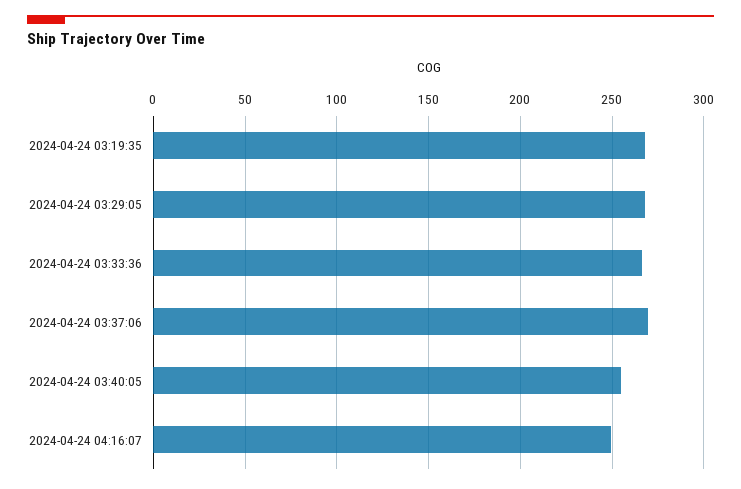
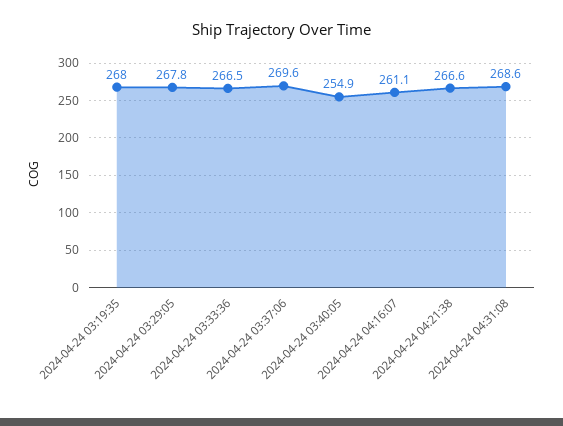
2024-04-24 04:16:07: 250 -> 261.1
2024-04-24 04:21:38: none -> 266.6
2024-04-24 04:31:08: none -> 268.6

